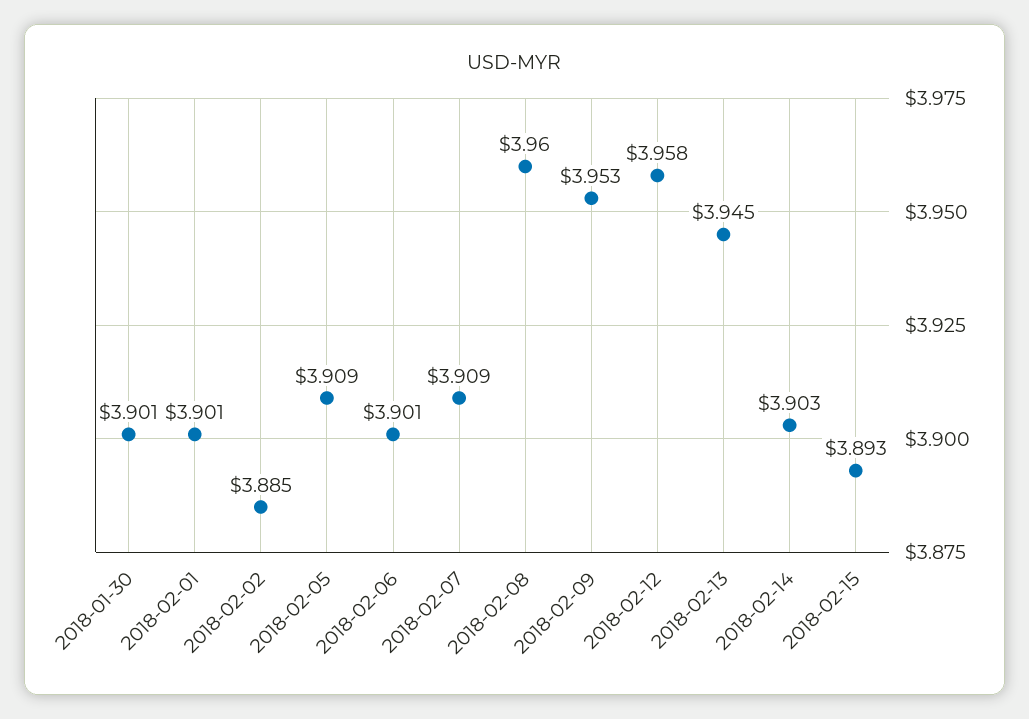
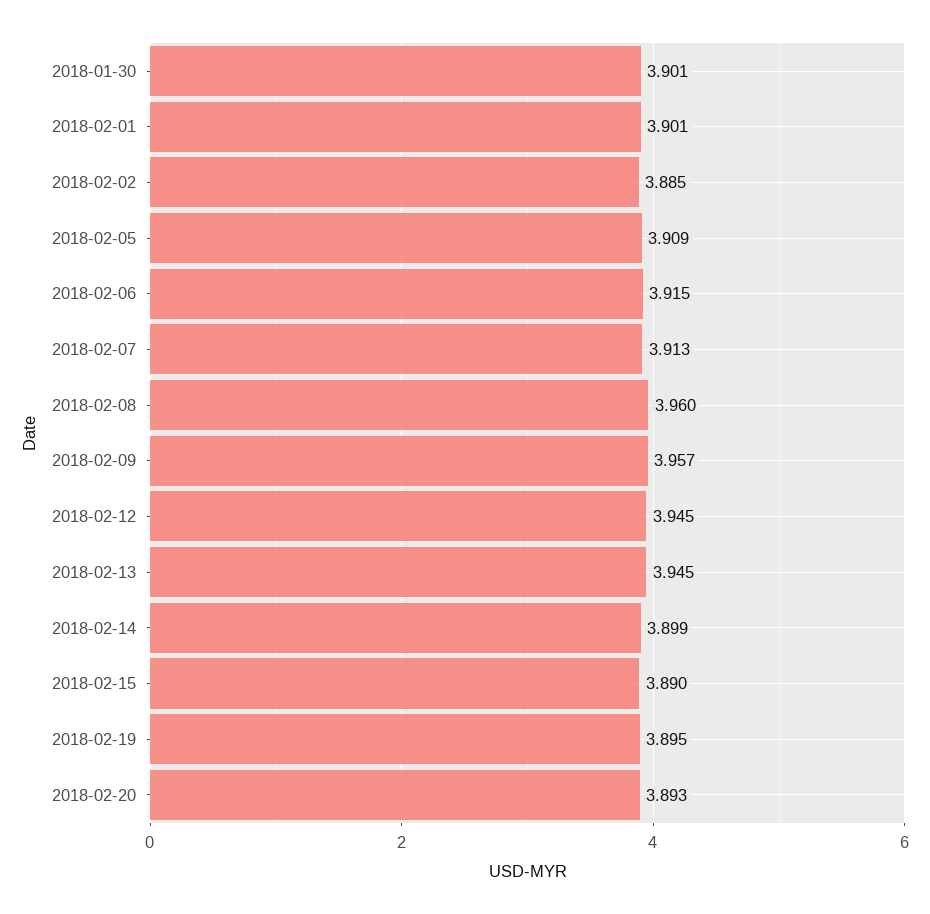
2018-02-06: 3.901 -> 3.915
2018-02-07: 3.909 -> 3.913
2018-02-09: 3.953 -> 3.957
2018-02-12: 3.958 -> 3.945
2018-02-14: 3.903 -> 3.899
2018-02-15: 3.893 -> 3.89
2018-02-19: none -> 3.895
2018-02-20: none -> 3.893

